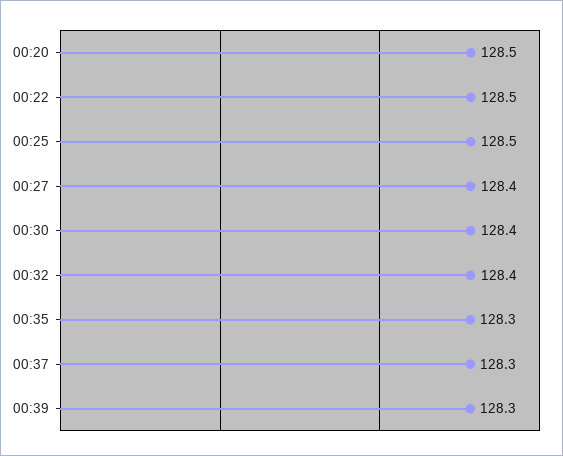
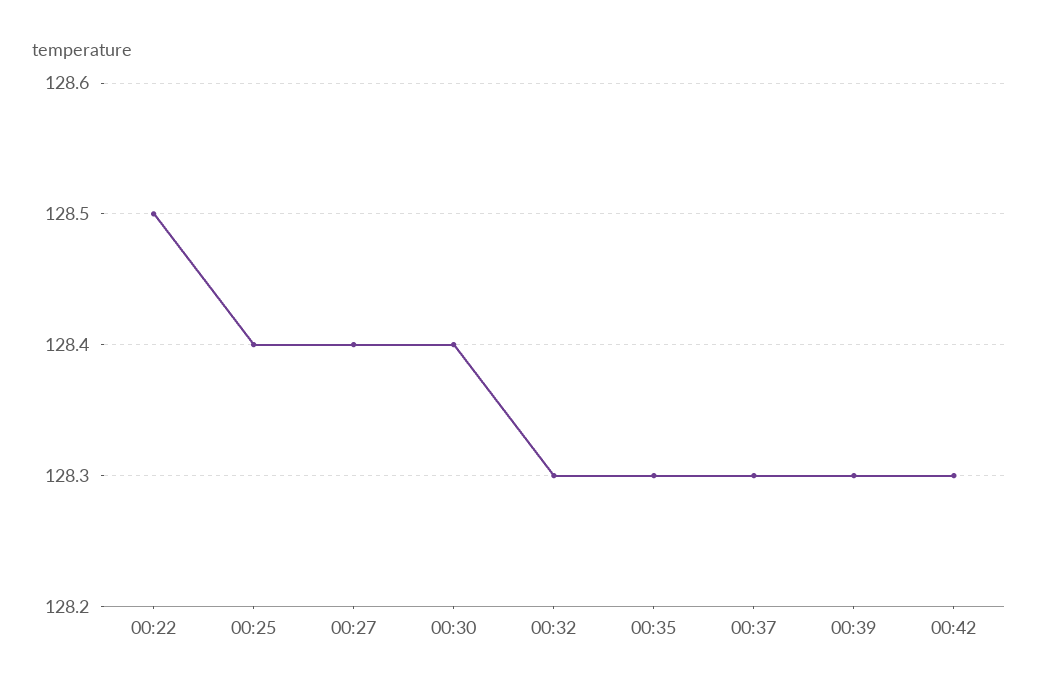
00:20: 128.5 -> none
00:25: 128.5 -> 128.4
00:32: 128.4 -> 128.3
00:42: none -> 128.3

